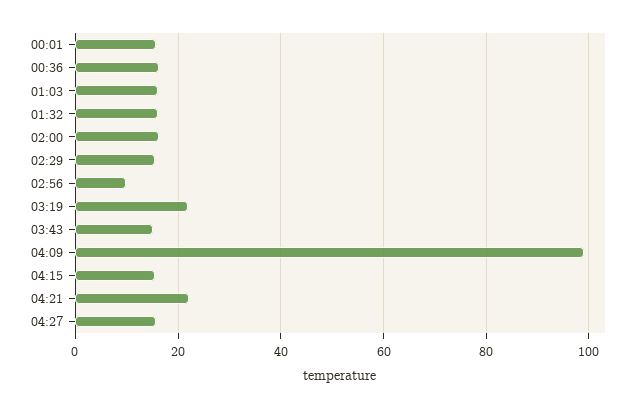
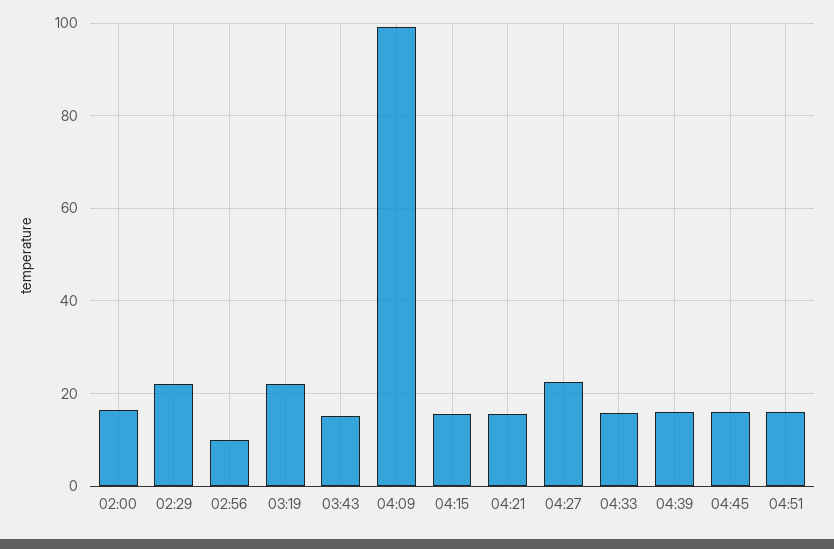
00:01: 16 -> none
00:36: 16 -> none
01:03: 16 -> none
01:32: 16 -> none
02:29: 16 -> 22
04:21: 22 -> 16
04:27: 16 -> 22
04:33: none -> 16
04:39: none -> 16
04:45: none -> 16
04:51: none -> 16

